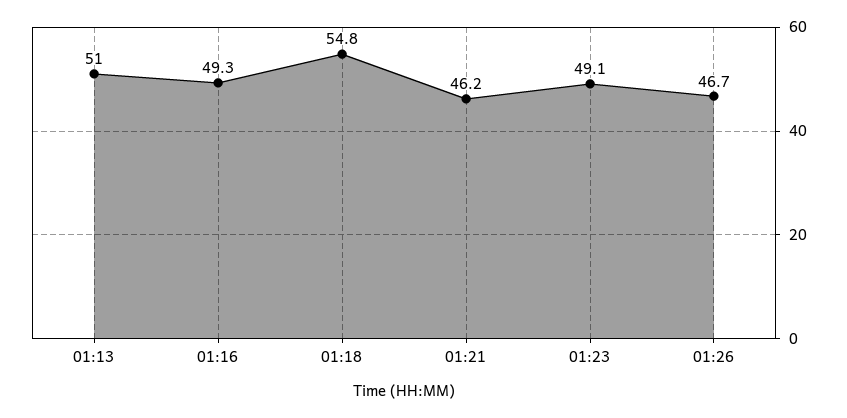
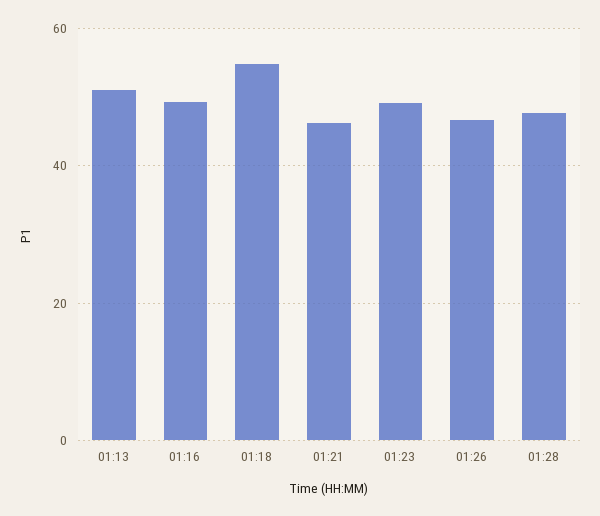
01:28: none -> 48

